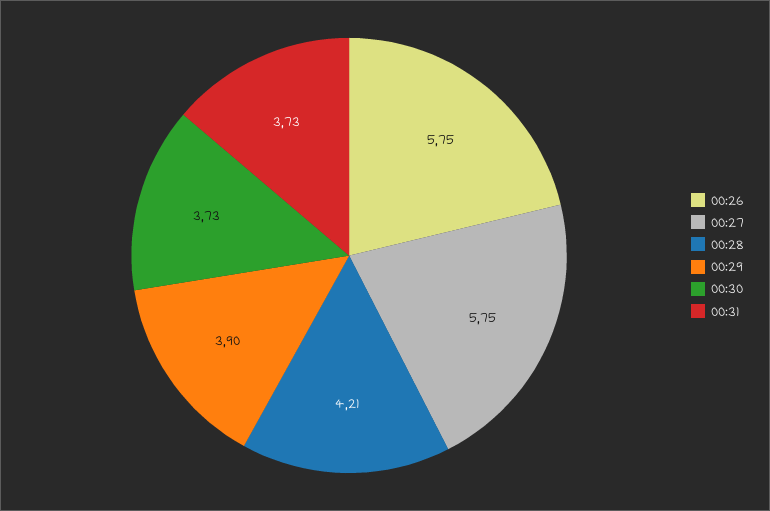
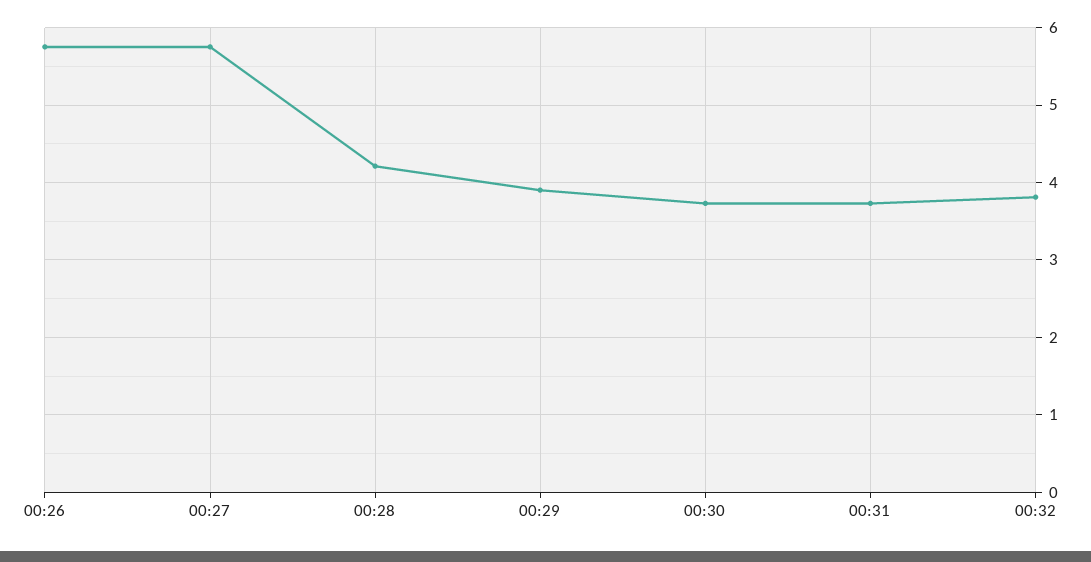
00:32: none -> 3.8

